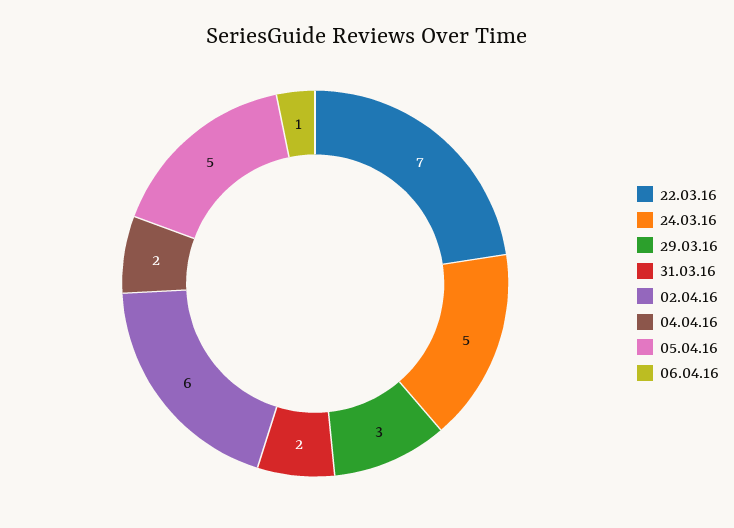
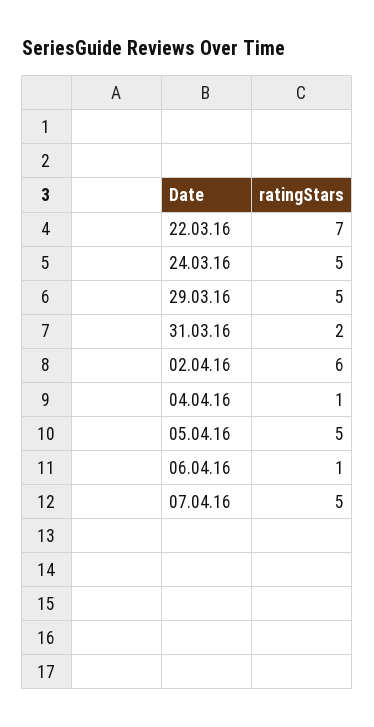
29.03.16: 3 -> 5
04.04.16: 2 -> 1
07.04.16: none -> 5

